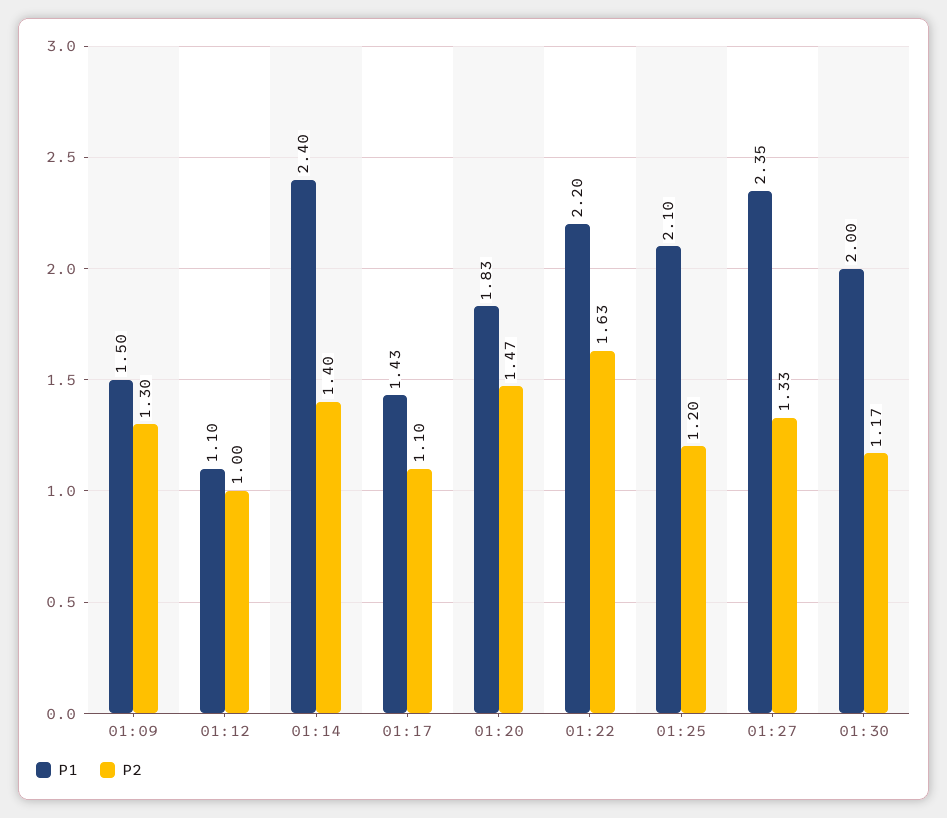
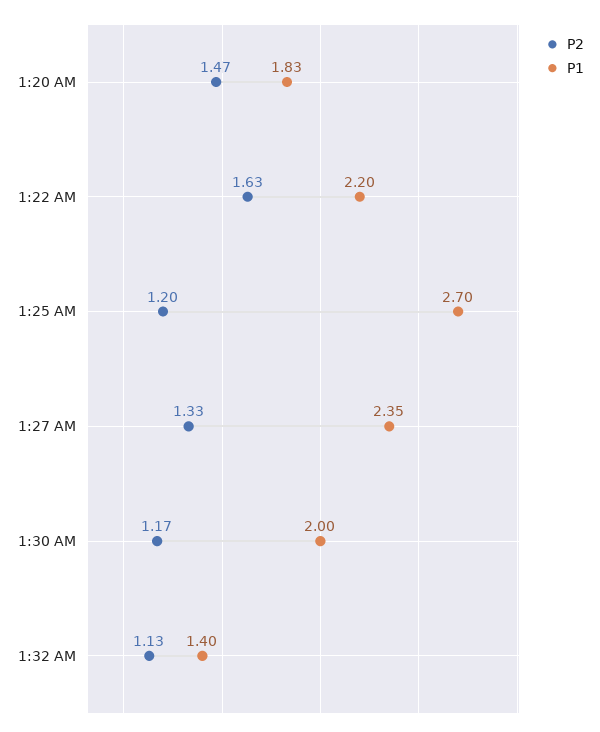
P1, 01:09: 1.5 -> none
P2, 01:09: 1.3 -> none
P1, 01:12: 1.1 -> none
P2, 01:12: 1 -> none
P1, 01:14: 2.4 -> none
P2, 01:14: 1.4 -> none
P1, 01:17: 1.43 -> none
P2, 01:17: 1.1 -> none
P1, 01:25: 2.1 -> 2.7
P2, 1:32 AM: none -> 1.13
P1, 1:32 AM: none -> 1.4

